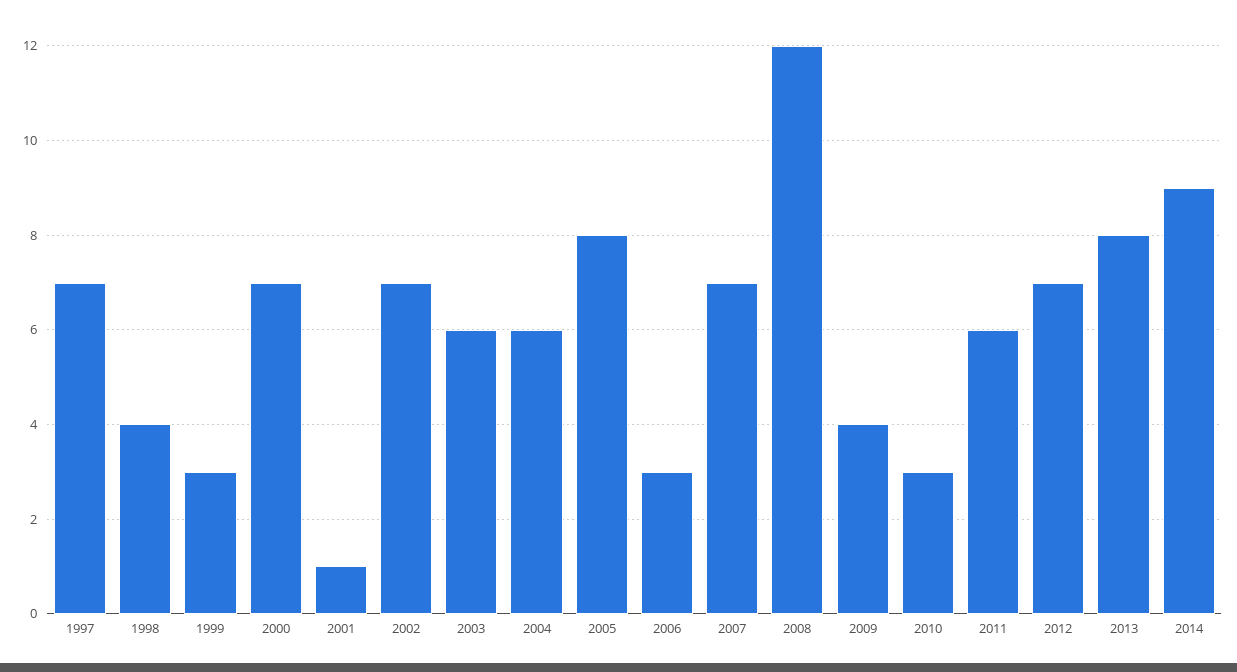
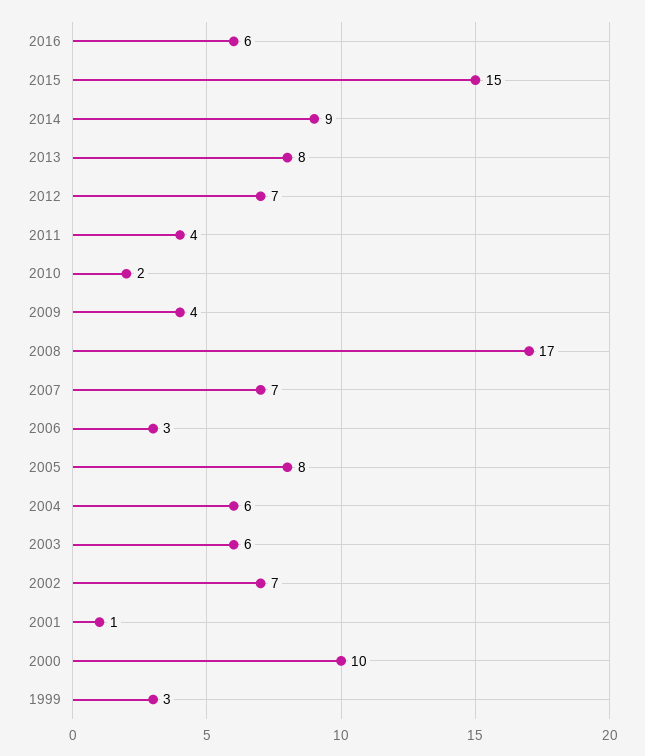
1997: 7 -> none
1998: 4 -> none
2000: 7 -> 10
2008: 12 -> 17
2010: 3 -> 2
2011: 6 -> 4
2016: none -> 6
2015: none -> 15

